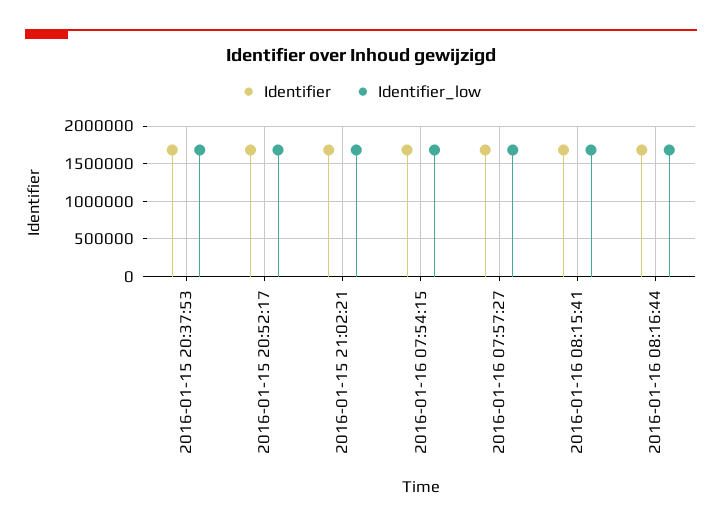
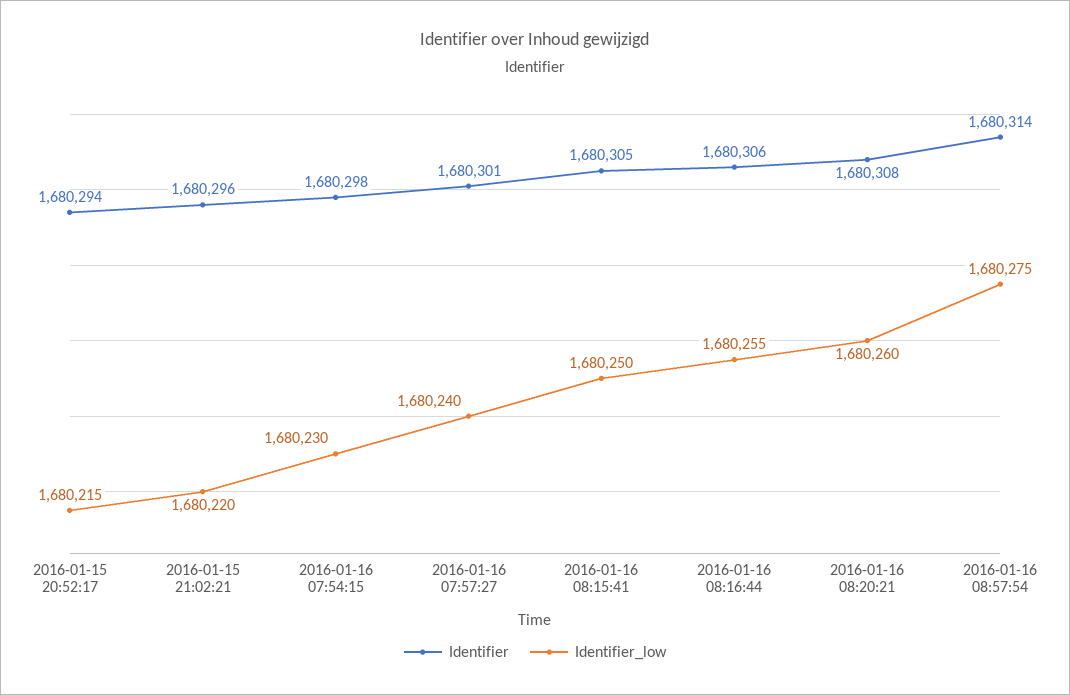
Identifier, 2016-01-15 20:37:53: 1700000 -> none
Identifier_low, 2016-01-15 20:37:53: 1700000 -> none
Identifier, 2016-01-16 08:20:21: none -> 1680308
Identifier_low, 2016-01-16 08:20:21: none -> 1680260
Identifier, 2016-01-16 08:57:54: none -> 1680314
Identifier_low, 2016-01-16 08:57:54: none -> 1680275

